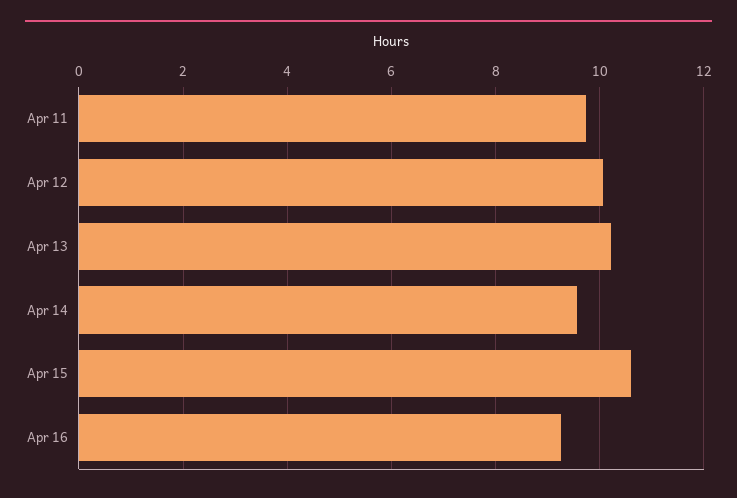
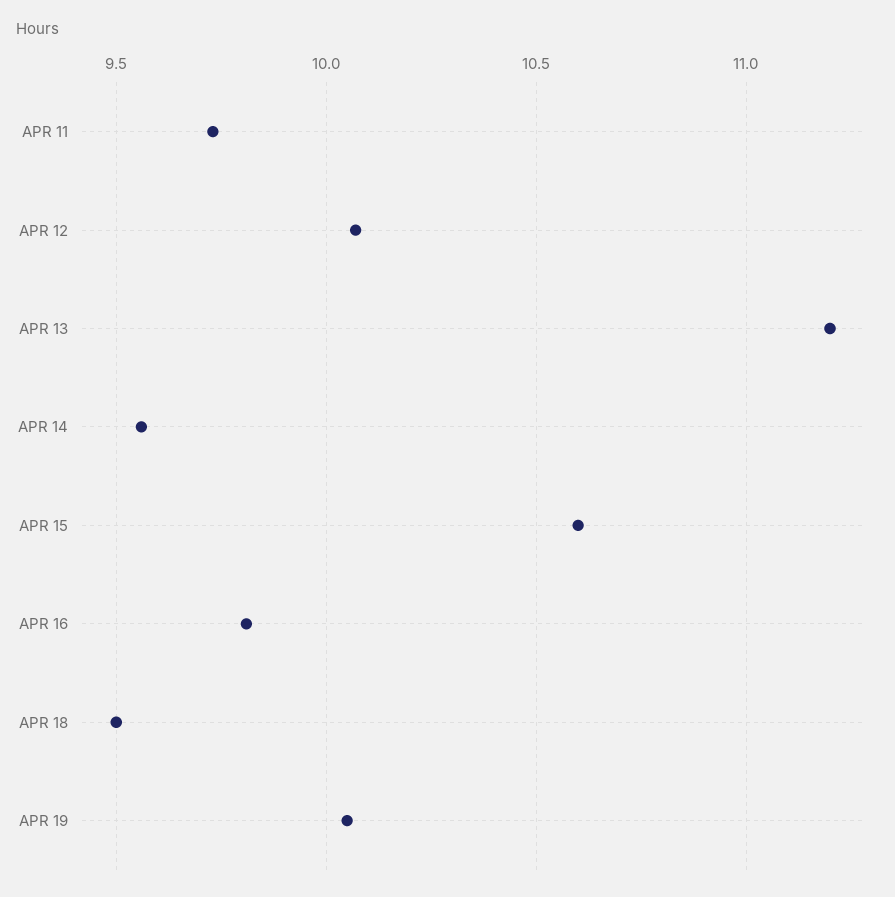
Apr 13: 10.2 -> 11.2
Apr 16: 9.2 -> 9.8
APR 18: none -> 9.5
APR 19: none -> 10.05

